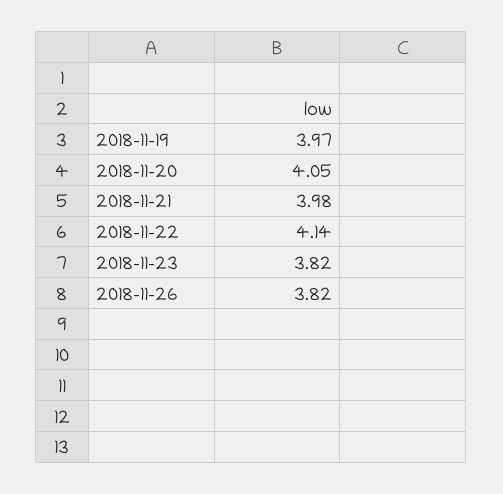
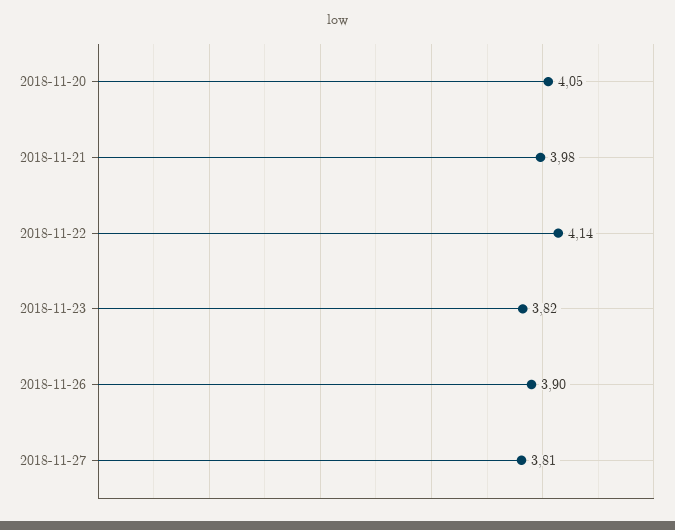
2018-11-19: 3.97 -> none
2018-11-26: 3.82 -> 3.9
2018-11-27: none -> 3.81

